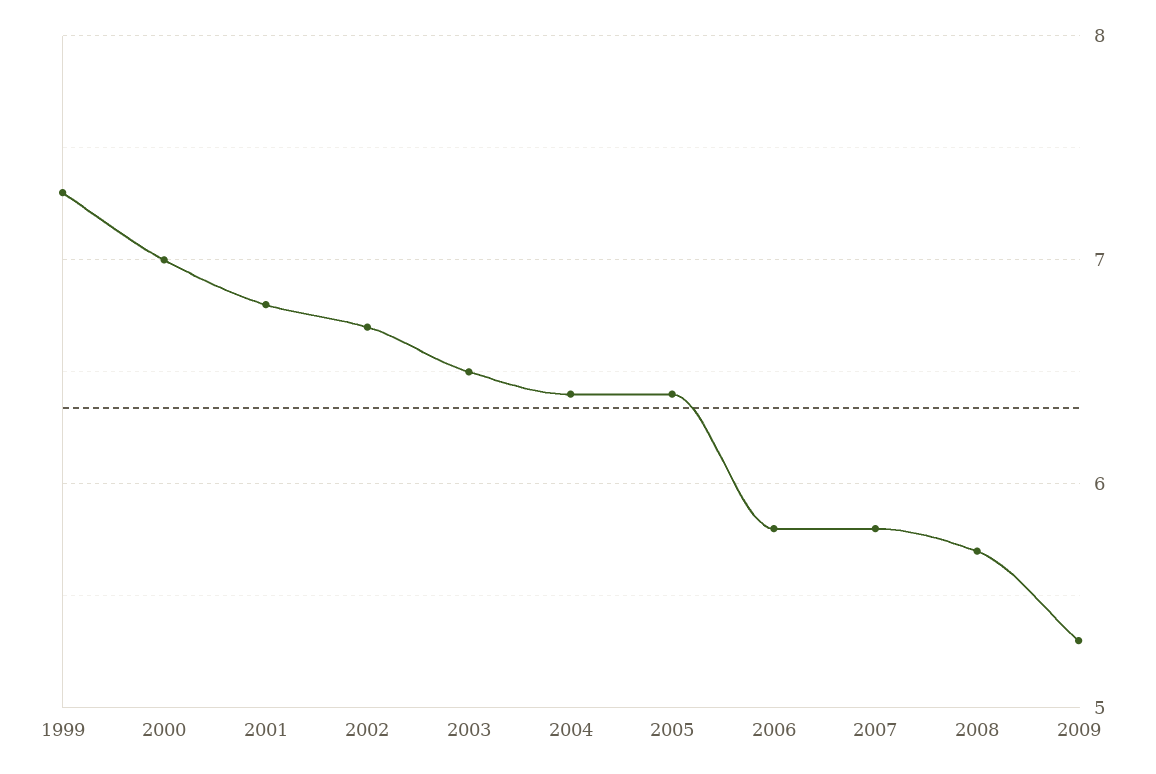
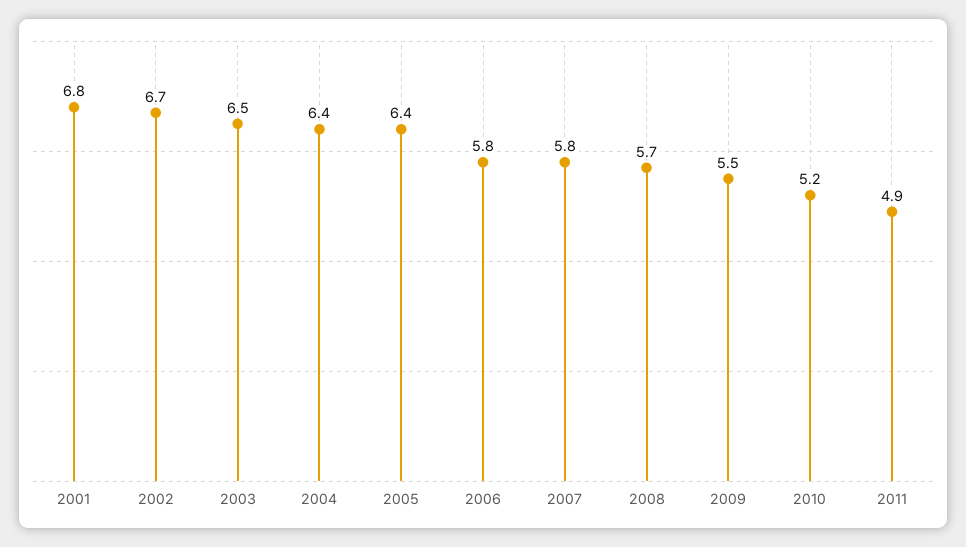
1999: 7.3 -> none
2000: 7 -> none
2009: 5.3 -> 5.5
2010: none -> 5.2
2011: none -> 4.9

